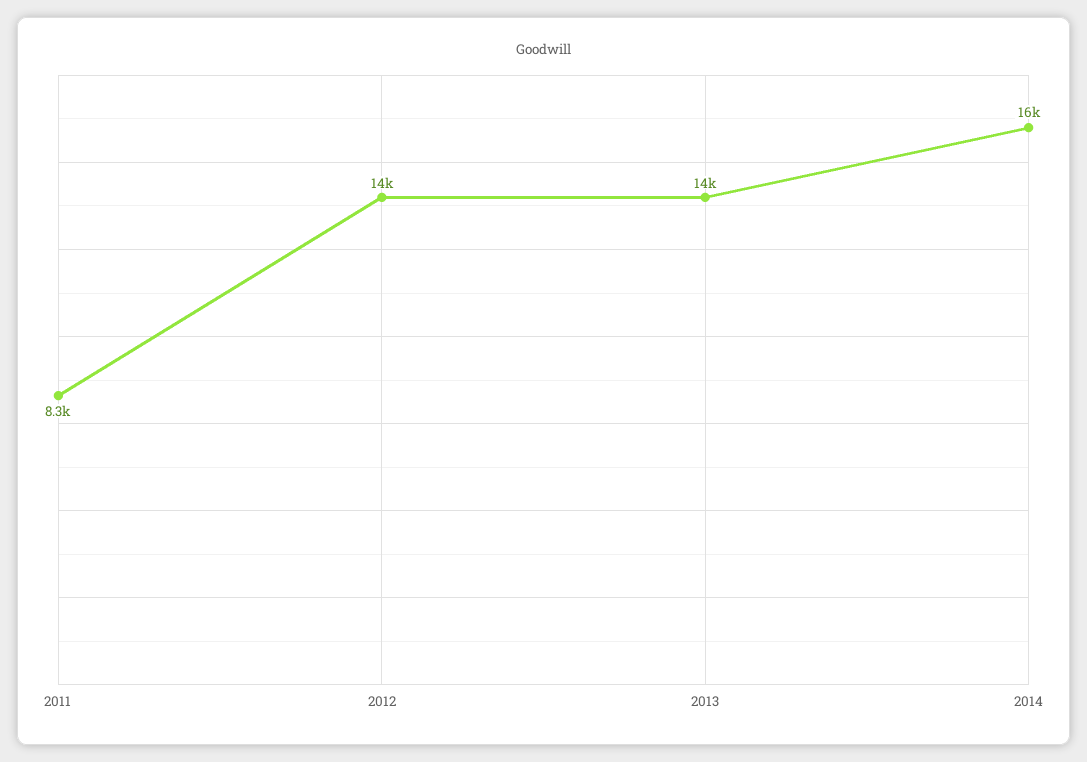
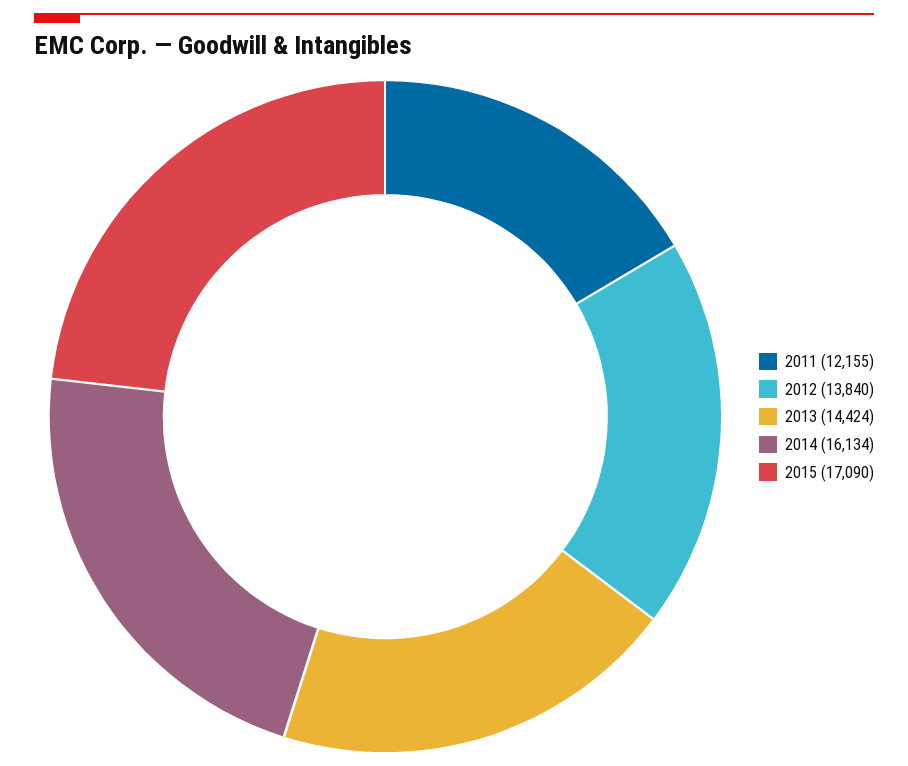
2011: 8300 -> 12155
2015: none -> 17090

